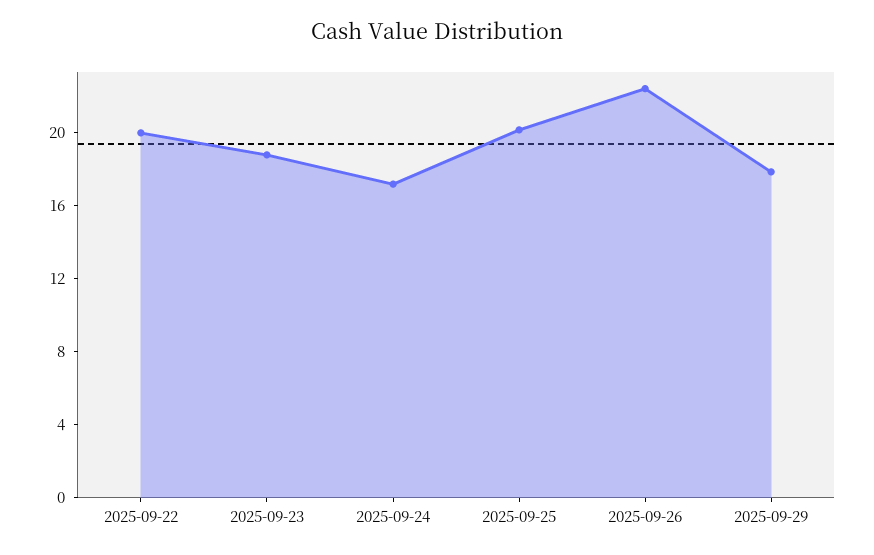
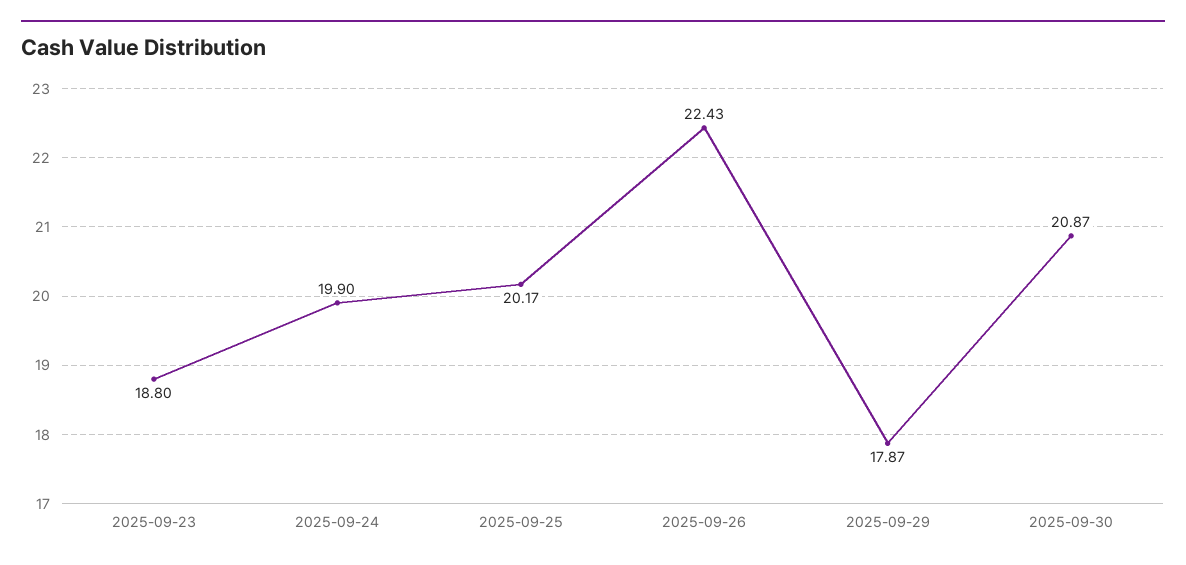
2025-09-22: 20 -> none
2025-09-24: 17 -> 19.9
2025-09-30: none -> 20.87

